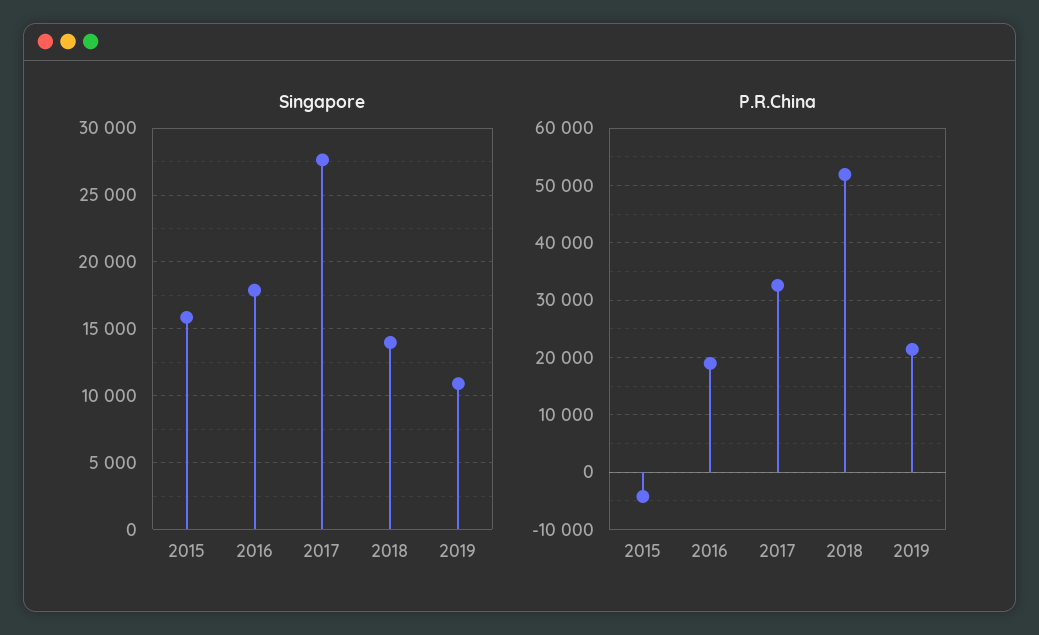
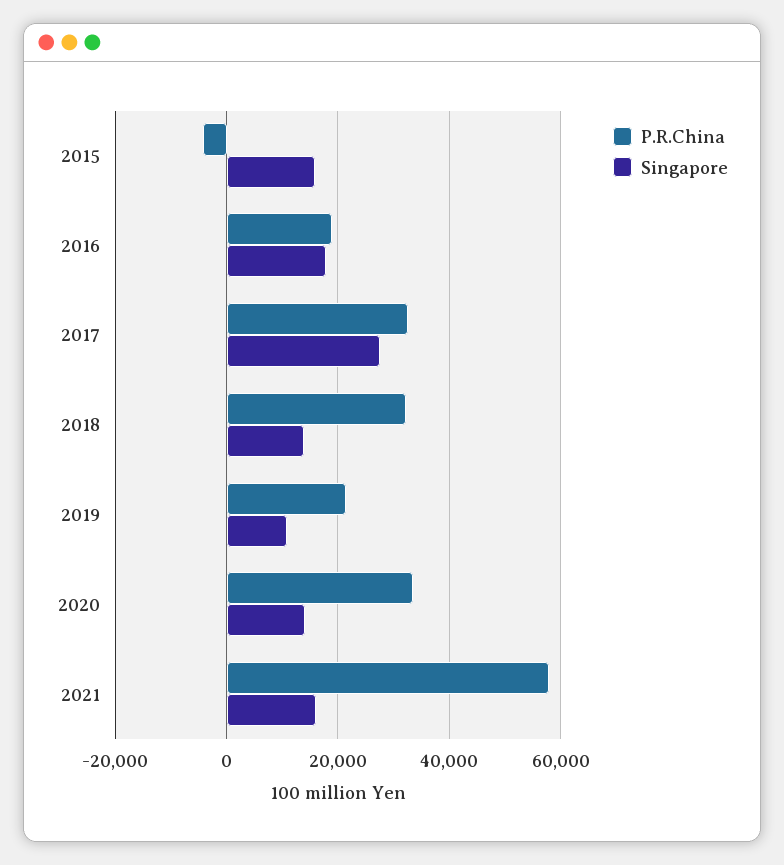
P.R.China, 2018: 52000 -> 32000
P.R.China, 2020: none -> 34000
Singapore, 2020: none -> 14000
P.R.China, 2021: none -> 58000
Singapore, 2021: none -> 16000

